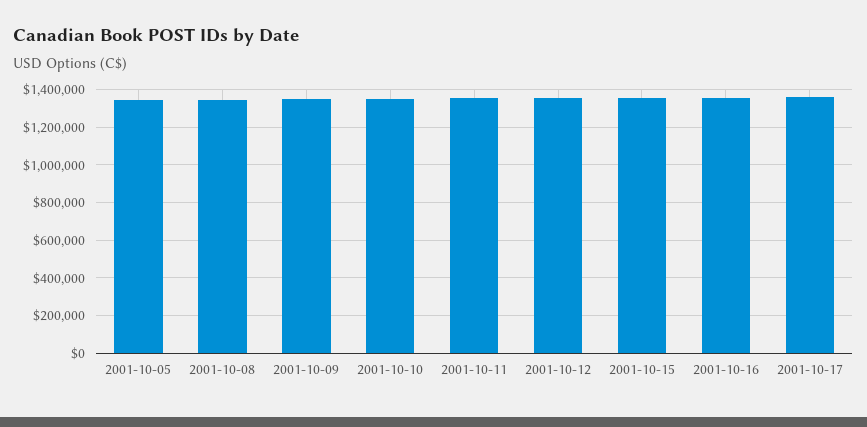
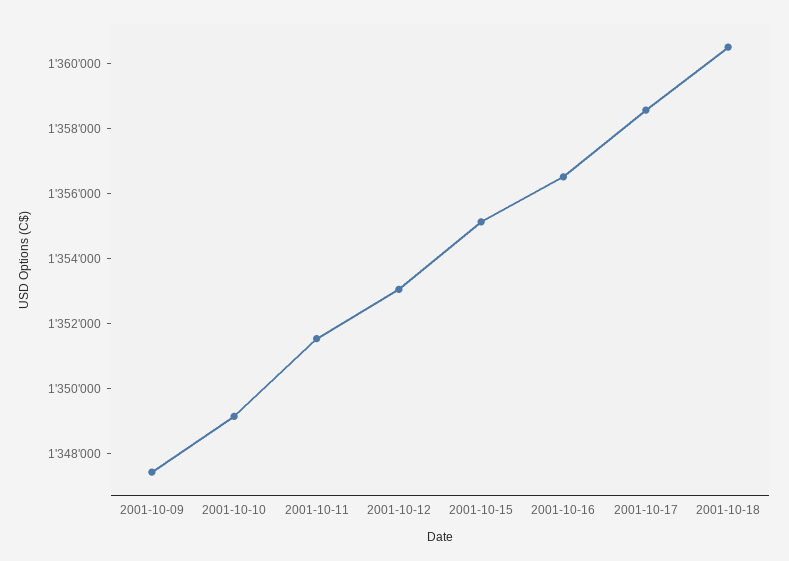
2001-10-05: 1350000 -> none
2001-10-08: 1350000 -> none
2001-10-18: none -> 1360500

